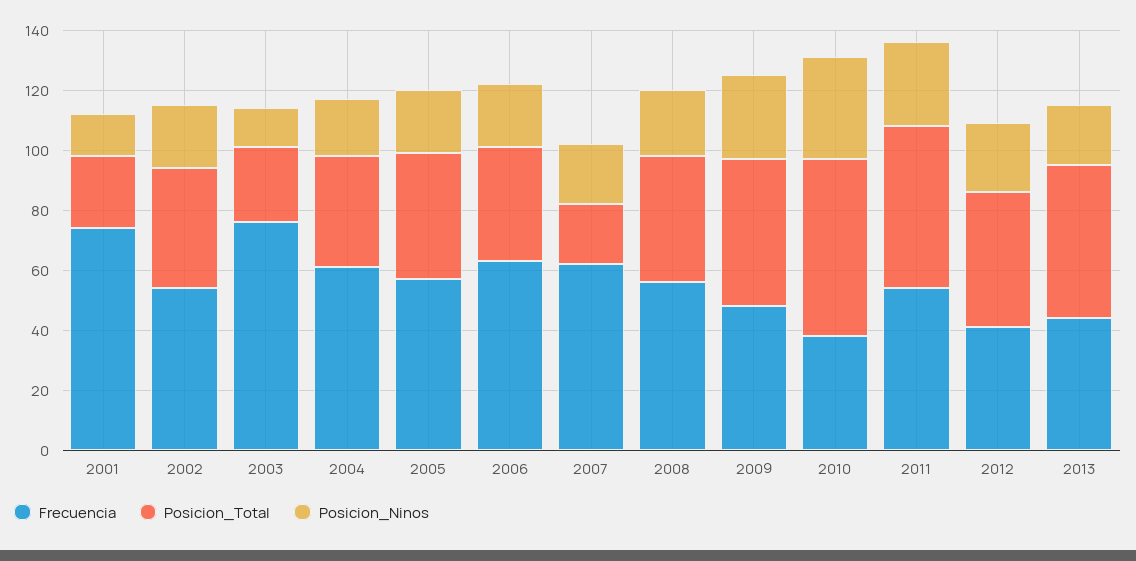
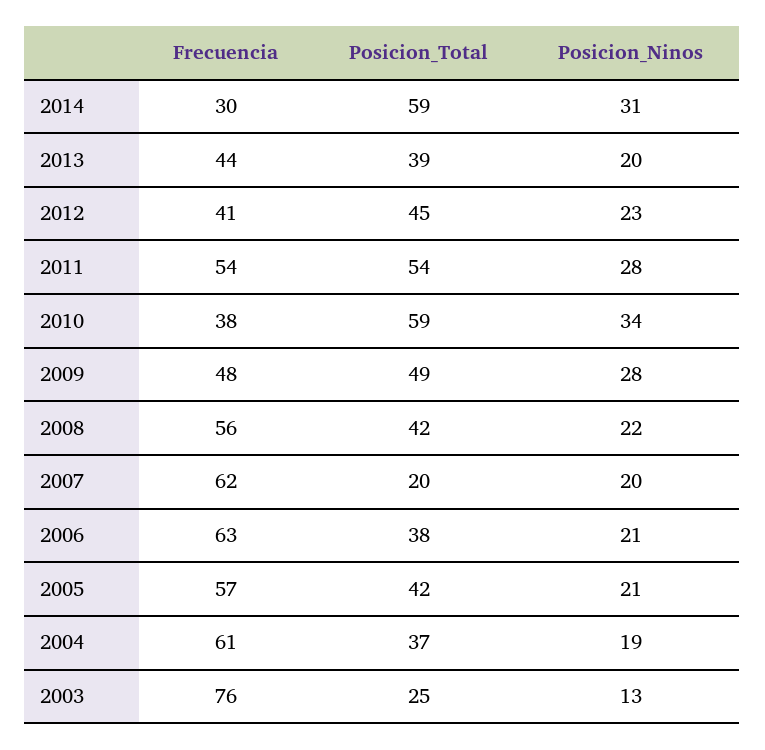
Frecuencia, 2001: 75 -> none
Posicion_Total, 2001: 25 -> none
Posicion_Ninos, 2001: 15 -> none
Frecuencia, 2002: 55 -> none
Posicion_Total, 2002: 40 -> none
Posicion_Ninos, 2002: 20 -> none
Posicion_Total, 2013: 50 -> 39
Frecuencia, 2014: none -> 30
Posicion_Total, 2014: none -> 59
Posicion_Ninos, 2014: none -> 31

